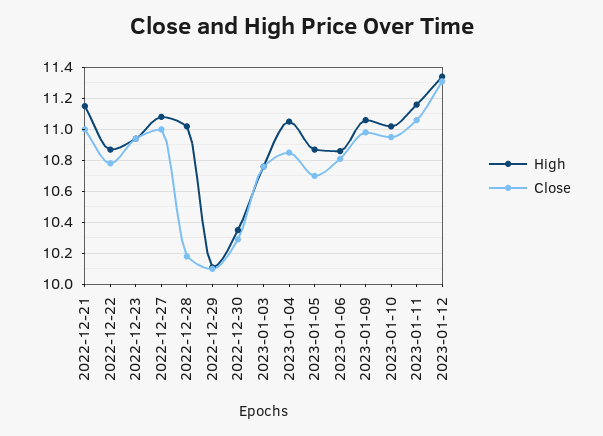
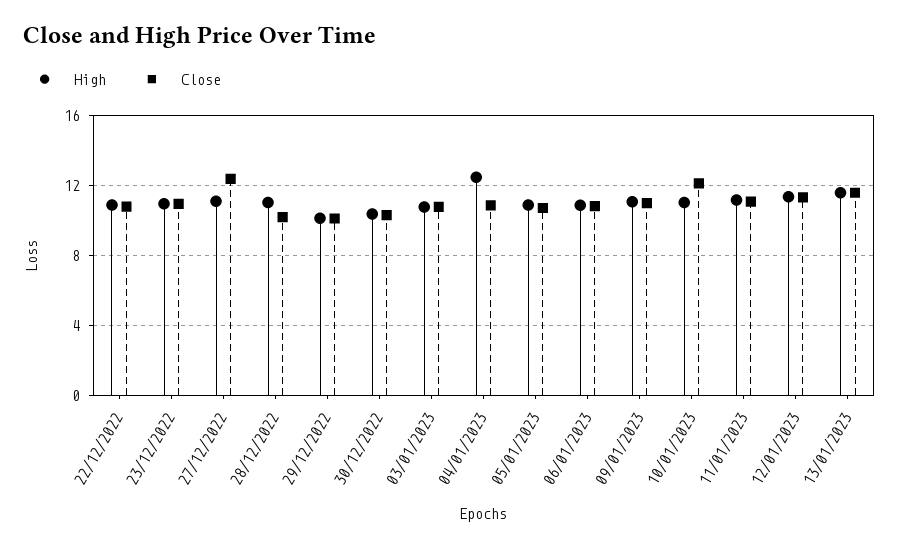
High, 2022-12-21: 11.15 -> none
Close, 2022-12-21: 11 -> none
Close, 2022-12-27: 11 -> 12.5
High, 2023-01-04: 11.05 -> 12.5
Close, 2023-01-10: 10.95 -> 12
High, 13/01/2023: none -> 11.5
Close, 13/01/2023: none -> 11.5

